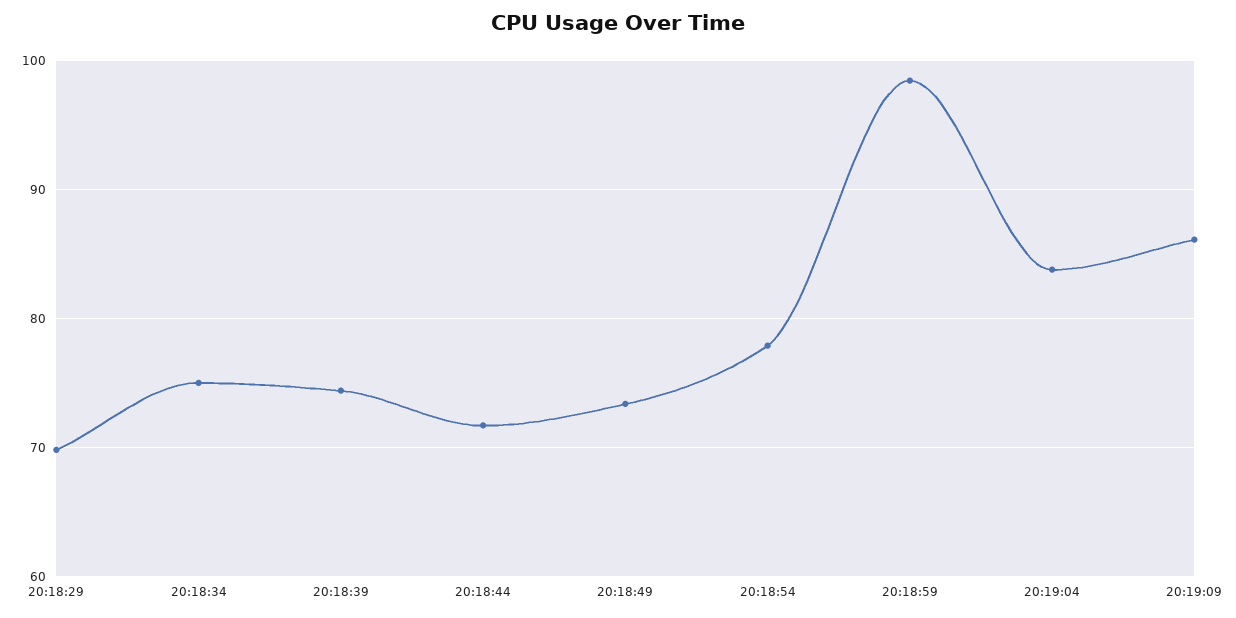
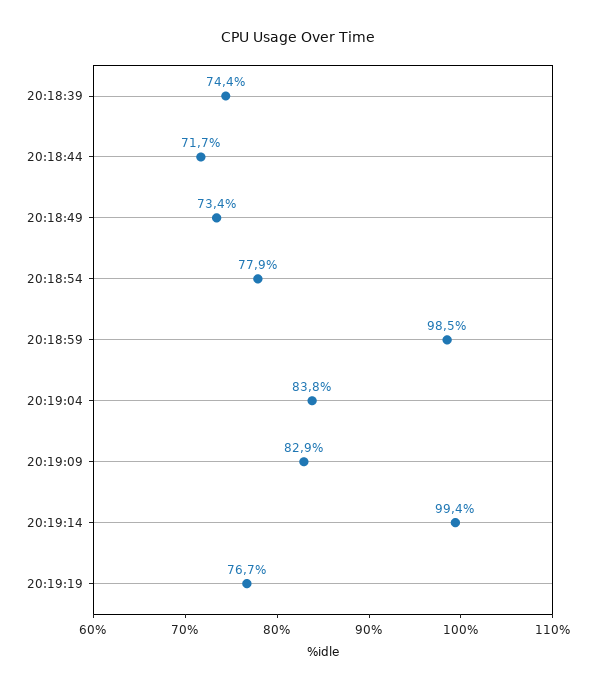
20:18:29: 70 -> none
20:18:34: 75 -> none
20:19:09: 86 -> 82.9
20:19:14: none -> 99.4
20:19:19: none -> 76.7

